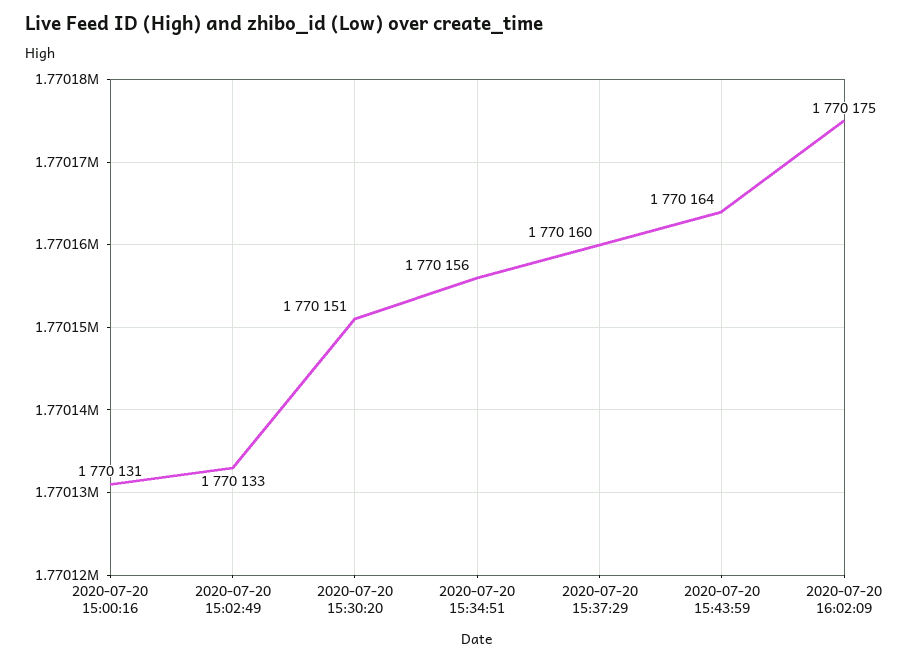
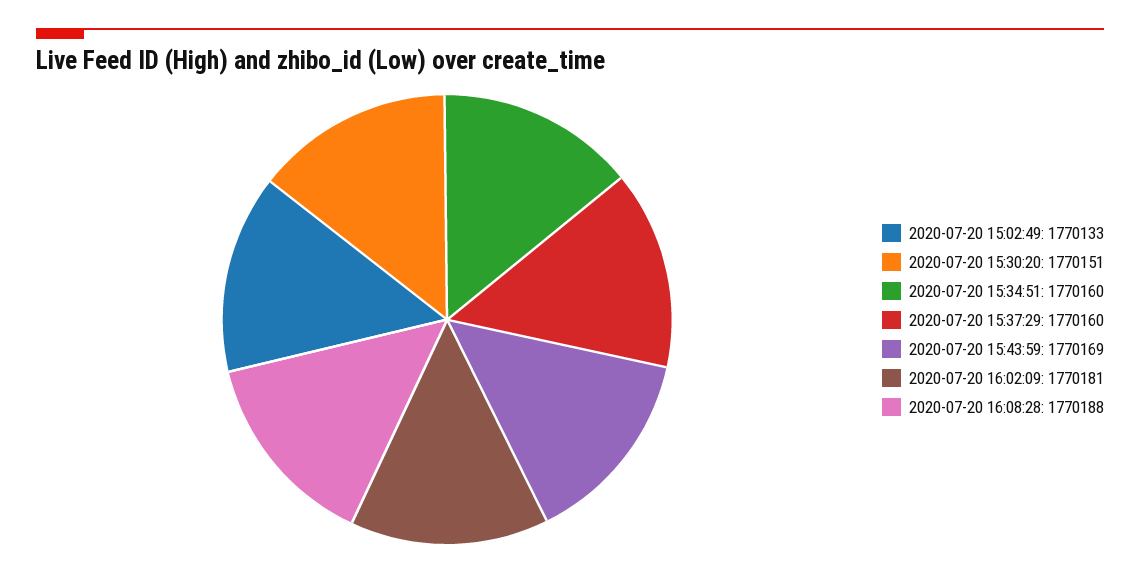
2020-07-20 15:00:16: 1770131 -> none
2020-07-20 15:34:51: 1770156 -> 1770160
2020-07-20 15:43:59: 1770164 -> 1770169
2020-07-20 16:02:09: 1770175 -> 1770181
2020-07-20 16:08:28: none -> 1770188

